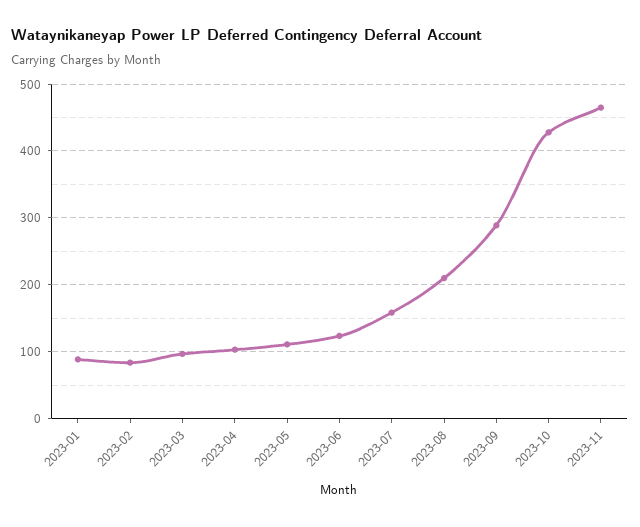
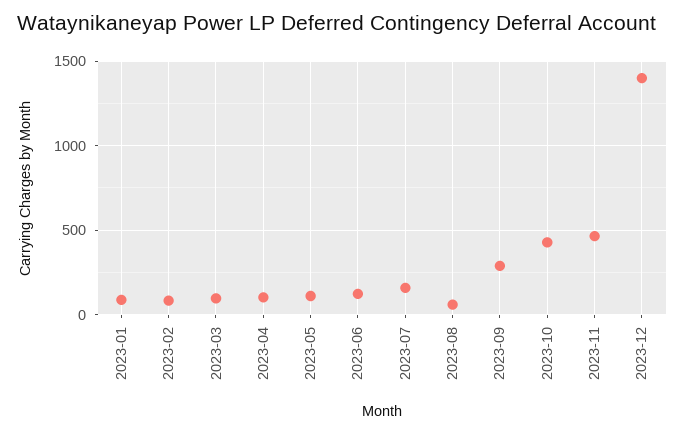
2023-08: 210 -> 50
2023-12: none -> 1400

